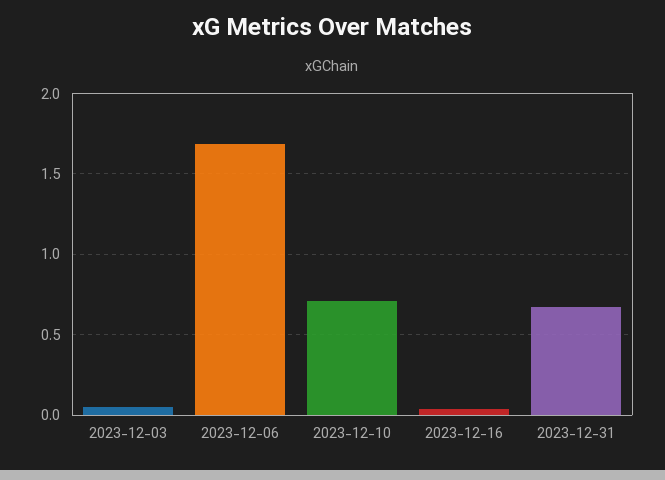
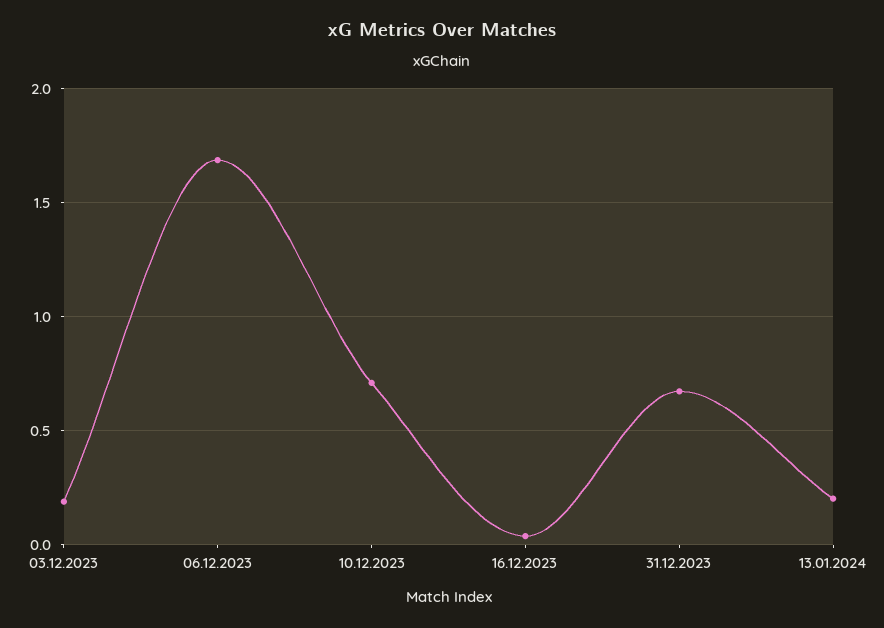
2023-12-03: 0.05 -> 0.2
13.01.2024: none -> 0.2

